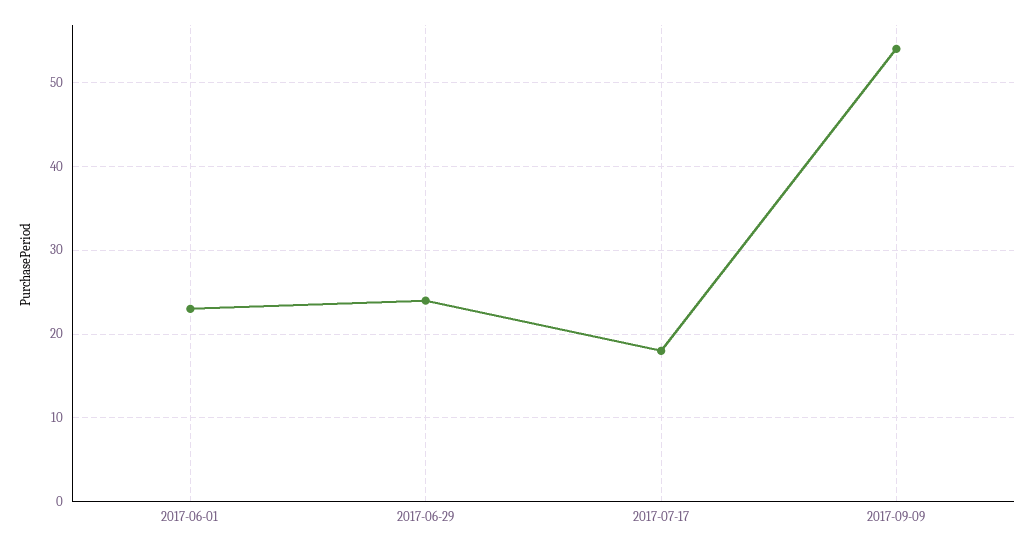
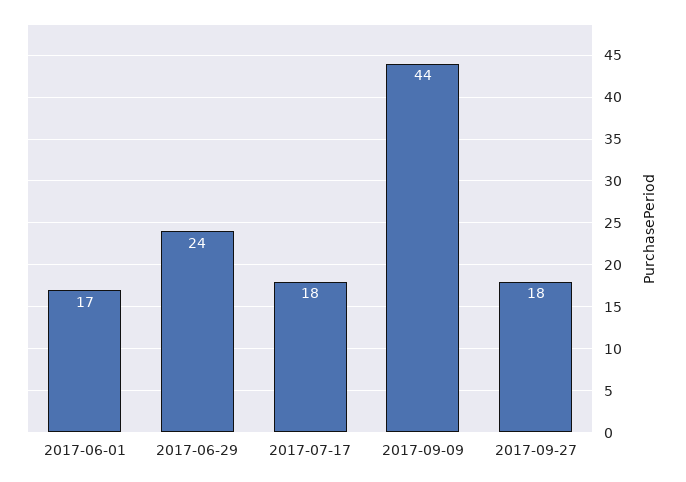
2017-06-01: 23 -> 17
2017-09-09: 54 -> 44
2017-09-27: none -> 18

